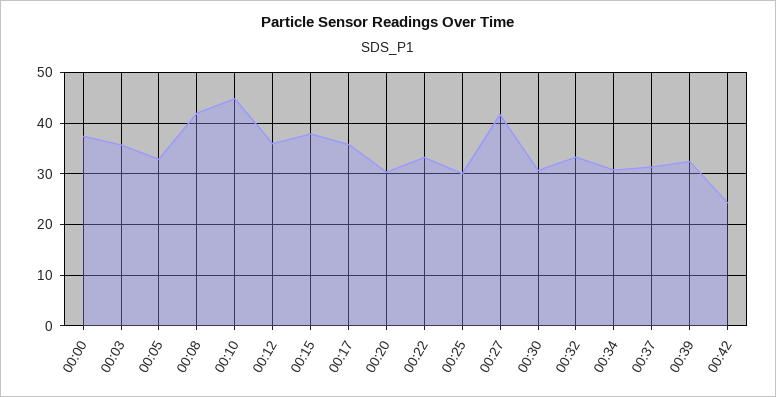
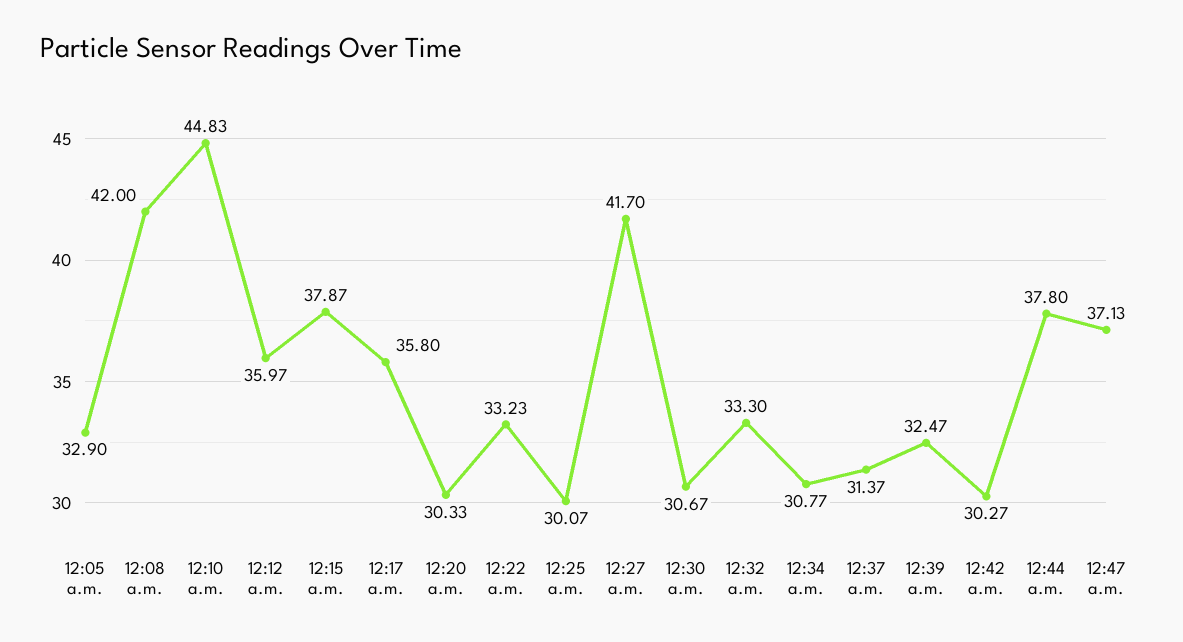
00:00: 38 -> none
00:03: 36 -> none
00:42: 24 -> 30.27
12:44 a.m.: none -> 37.8
12:47 a.m.: none -> 37.13

